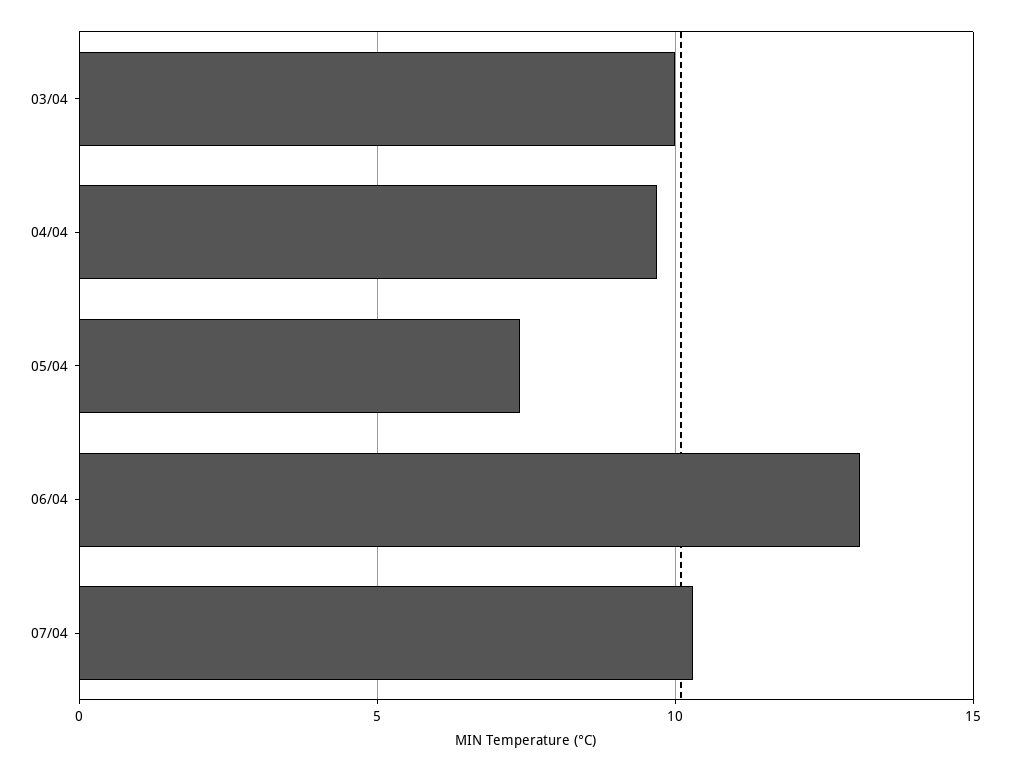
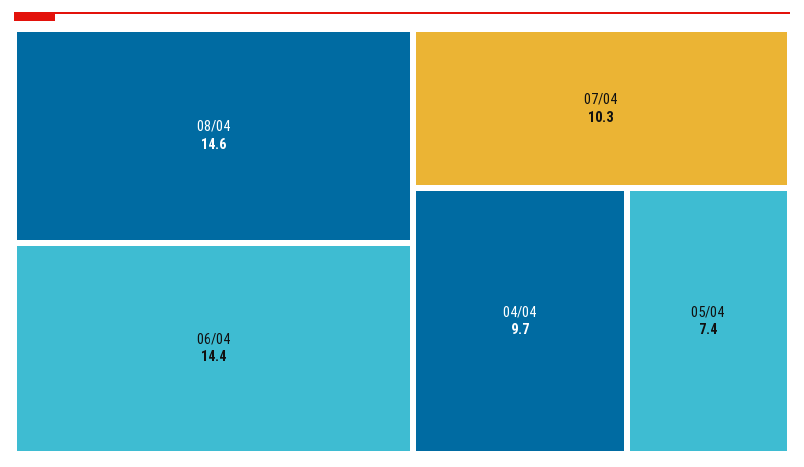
03/04: 10 -> none
06/04: 13 -> 14.4
08/04: none -> 14.6

